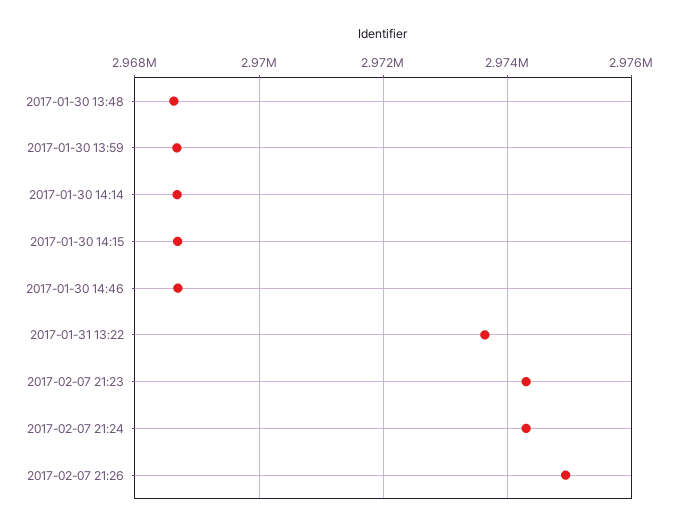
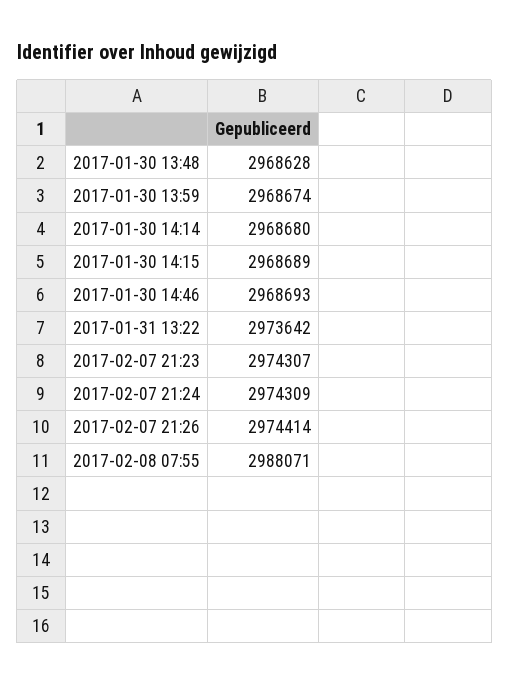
2017-02-07 21:26: 2975000 -> 2974414
2017-02-08 07:55: none -> 2988071

